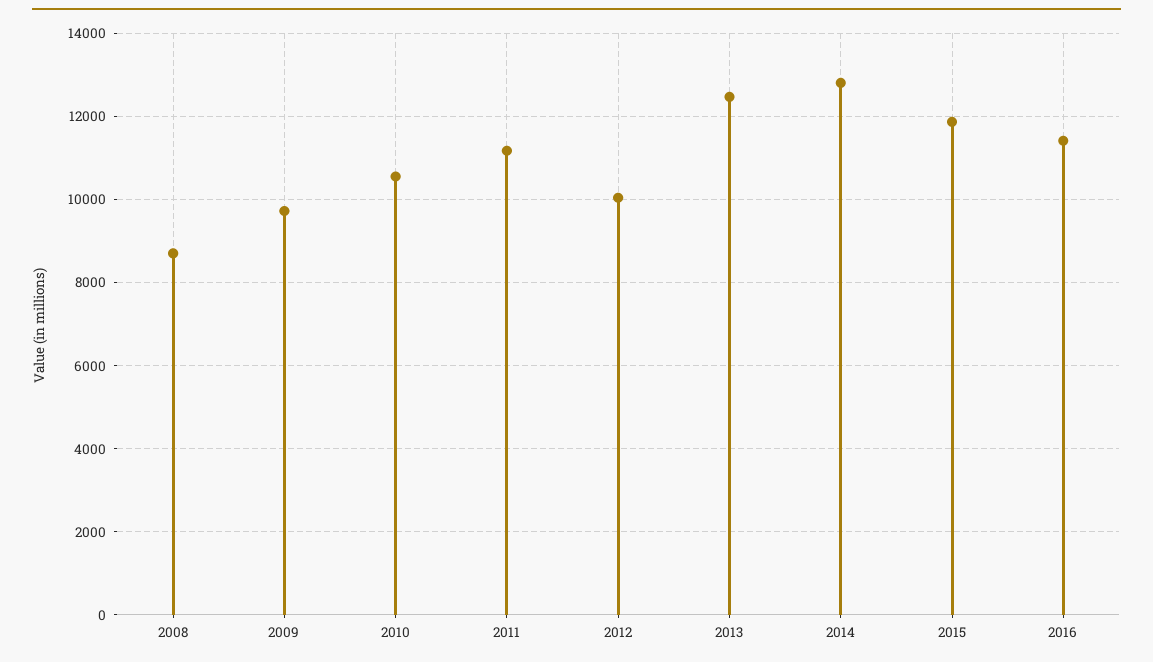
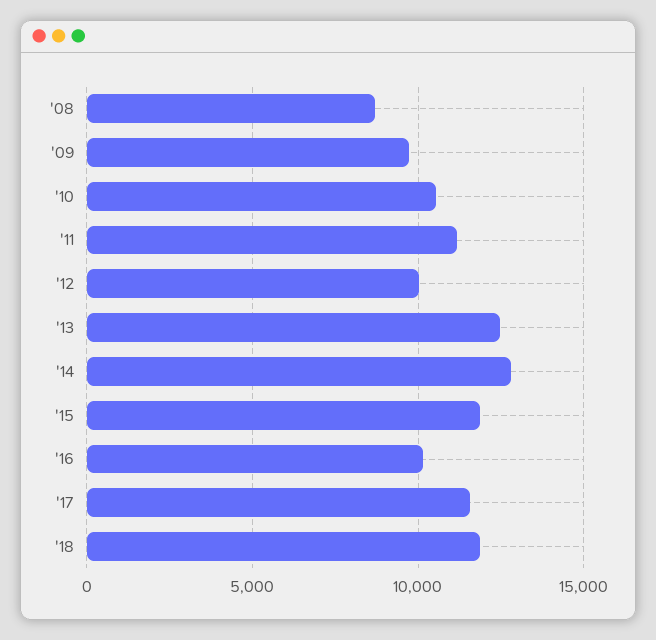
2016: 11400 -> 10000
'17: none -> 11500
'18: none -> 12000

